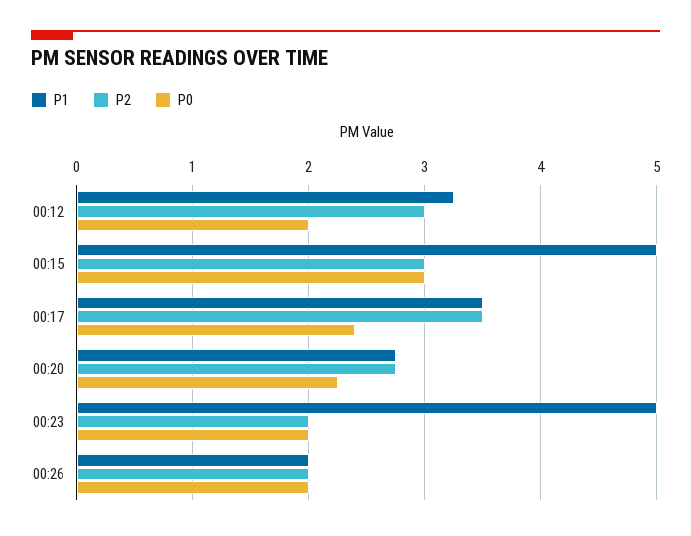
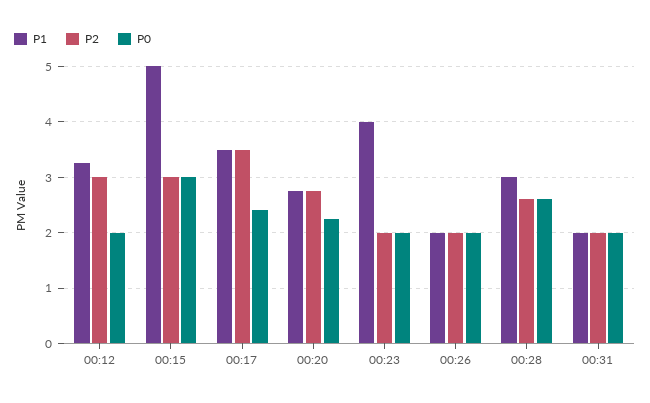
P1, 00:23: 5 -> 4
P1, 00:28: none -> 3
P2, 00:28: none -> 2.6
P0, 00:28: none -> 2.6
P1, 00:31: none -> 2
P2, 00:31: none -> 2
P0, 00:31: none -> 2

